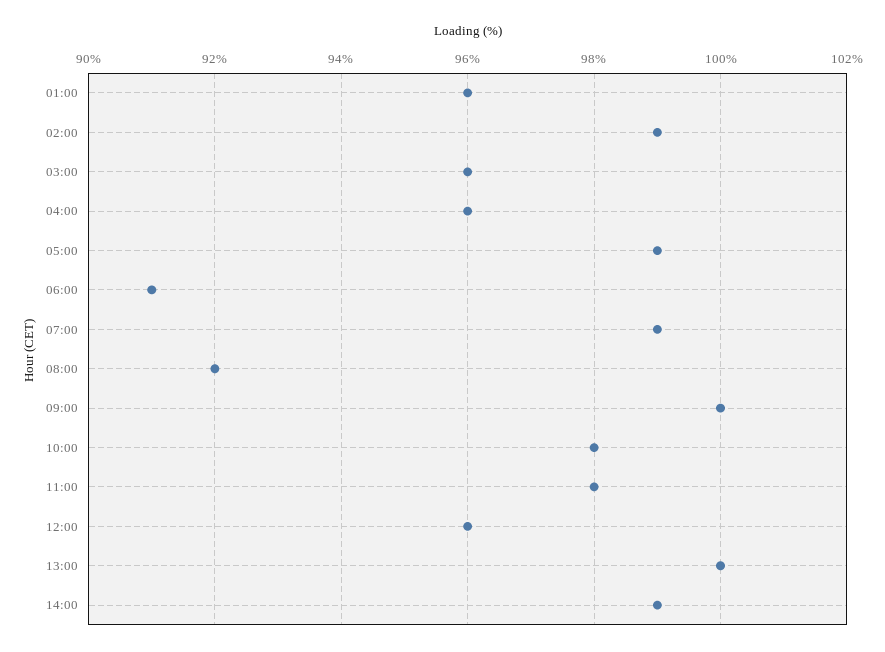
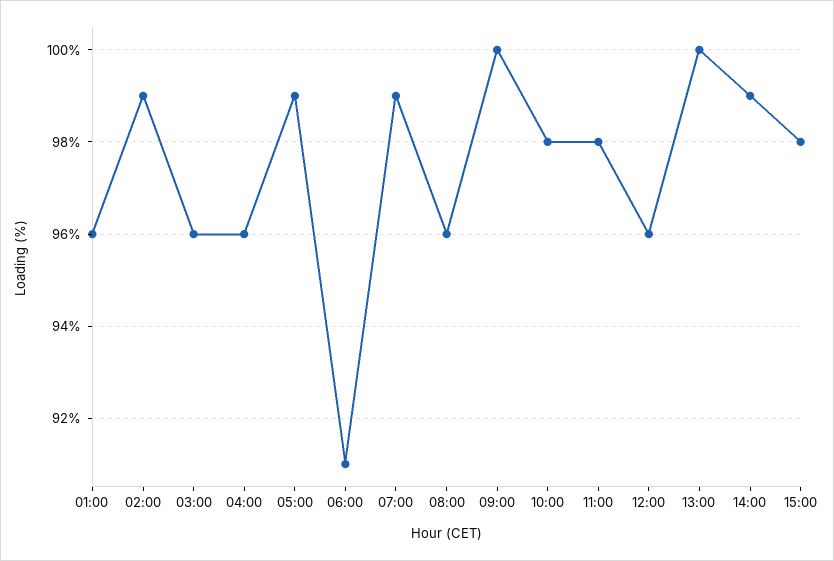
08:00: 92 -> 96
15:00: none -> 98

